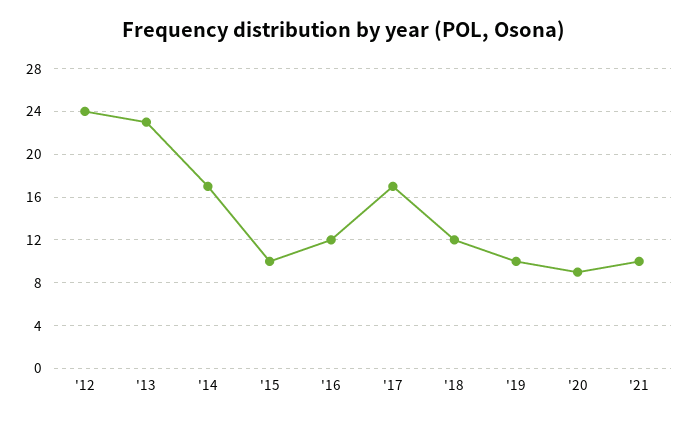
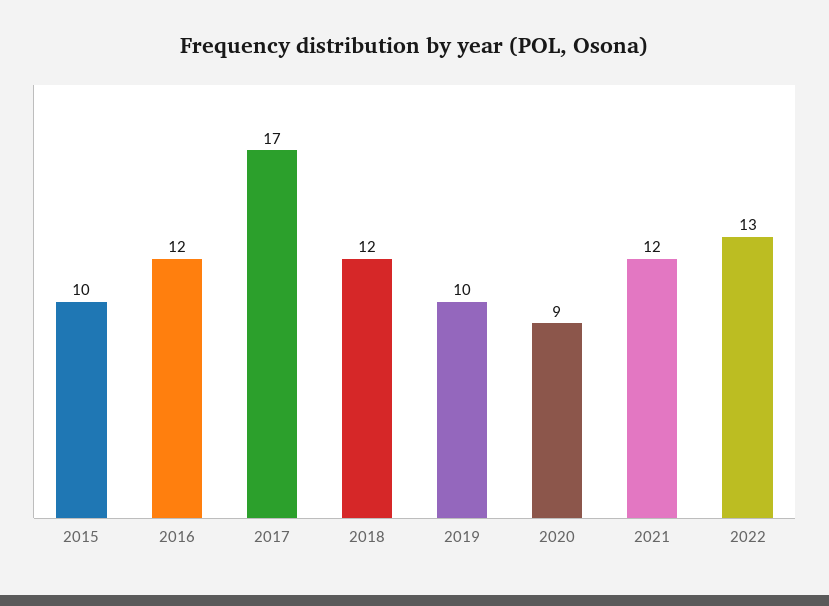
'12: 24 -> none
'13: 23 -> none
'14: 17 -> none
'21: 10 -> 12
2022: none -> 13

